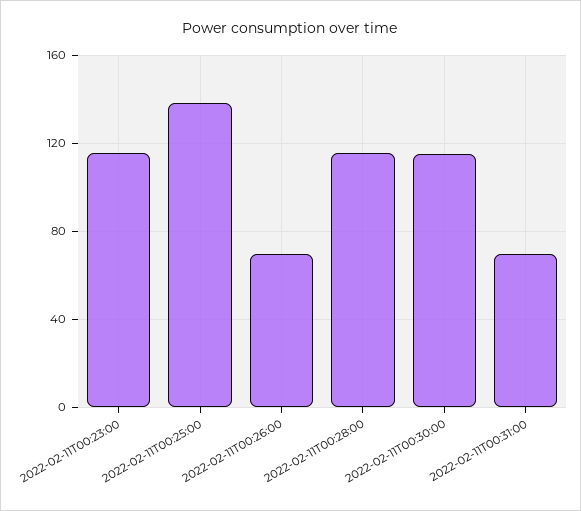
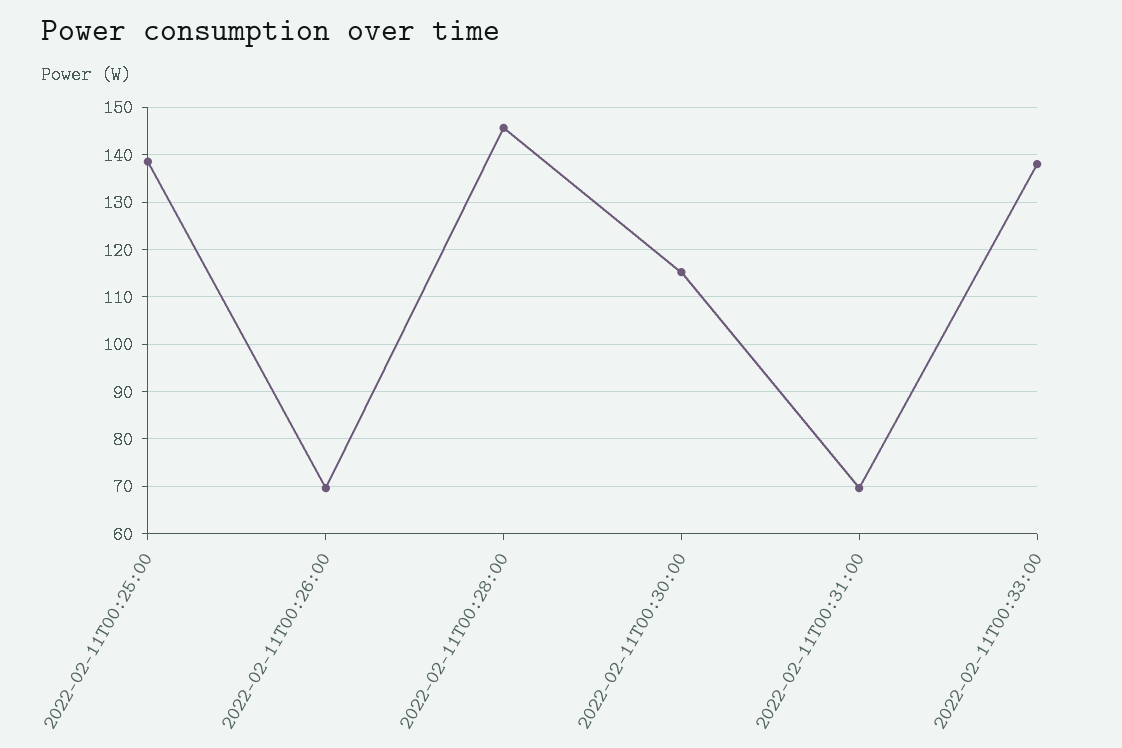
2022-02-11T00:23:00: 115 -> none
2022-02-11T00:28:00: 115 -> 146
2022-02-11T00:33:00: none -> 138

